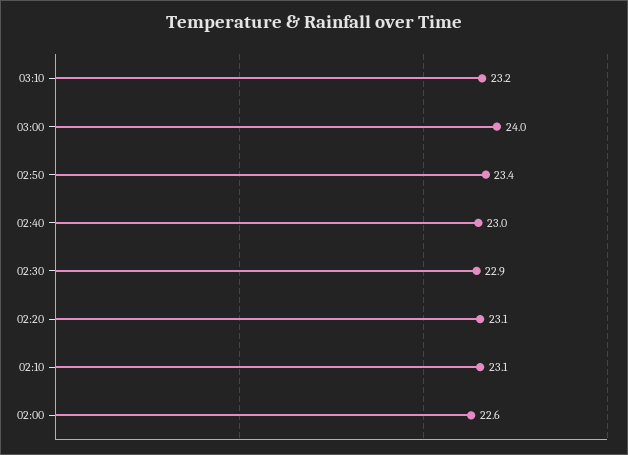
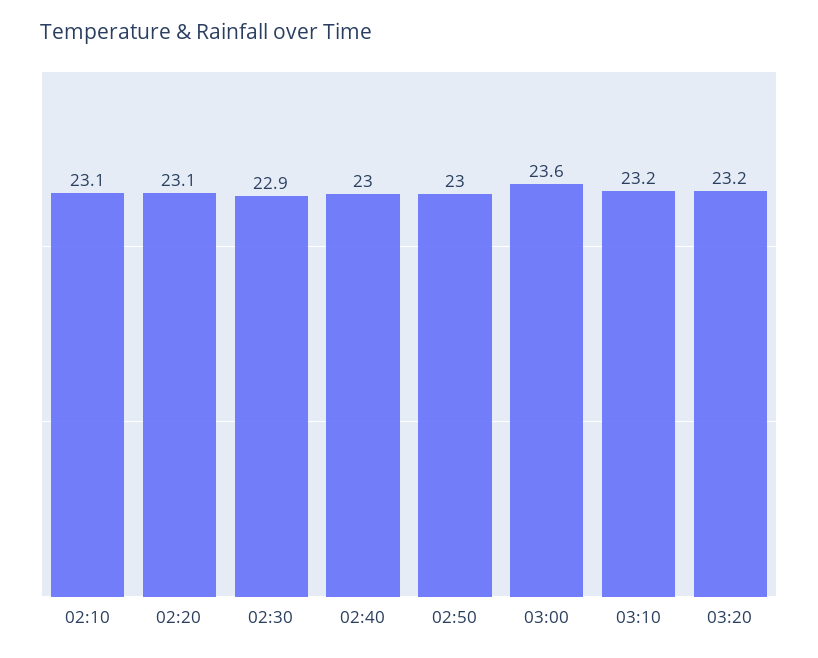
03:00: 24 -> 23.6
02:50: 23.4 -> 23
02:00: 22.6 -> none
03:20: none -> 23.2

